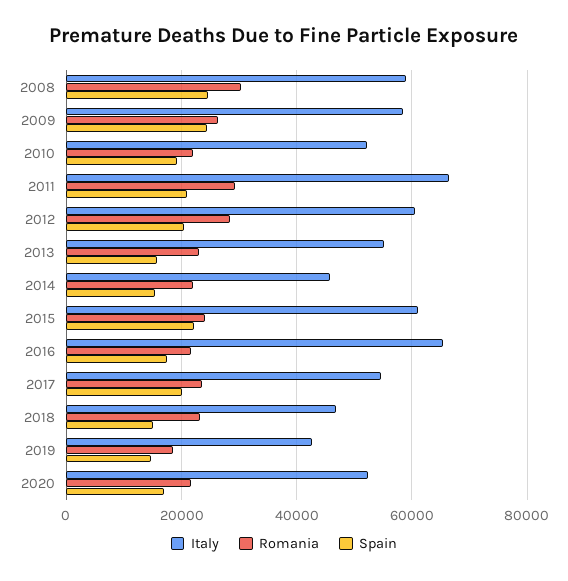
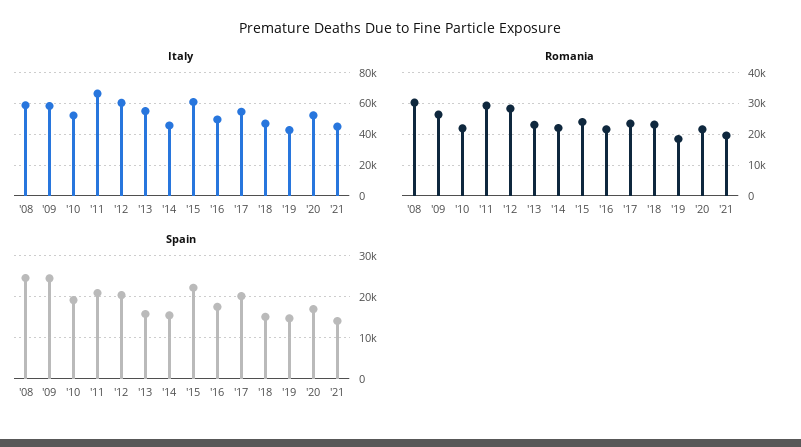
Italy, 2016: 66000 -> 50000
Italy, '21: none -> 45000
Romania, '21: none -> 20000
Spain, '21: none -> 14000

